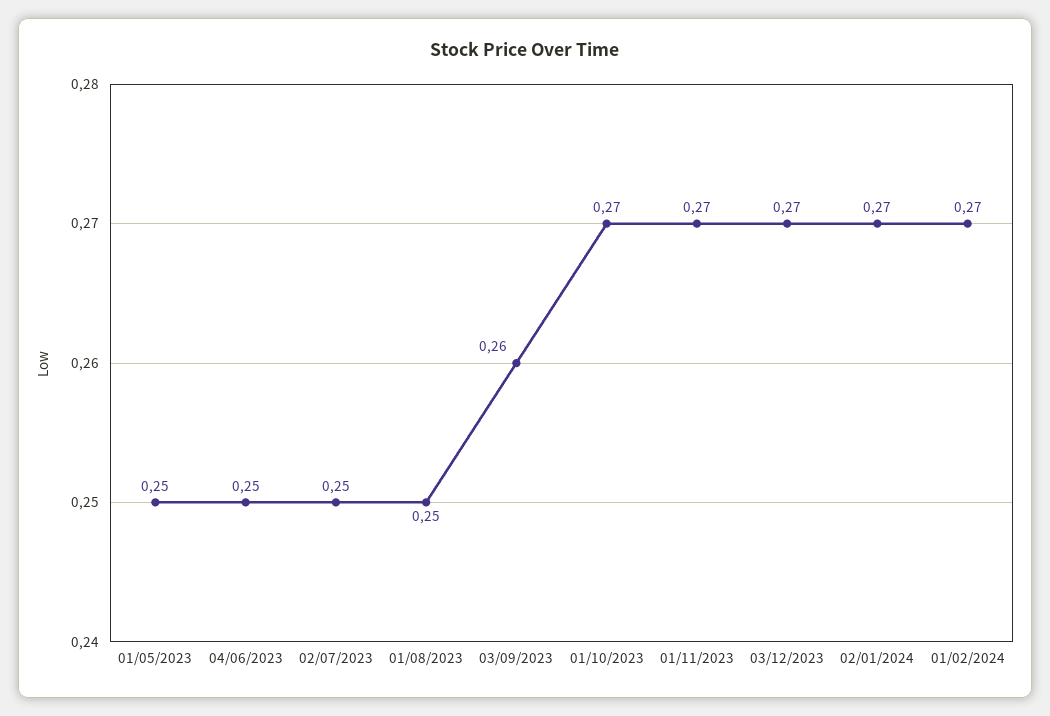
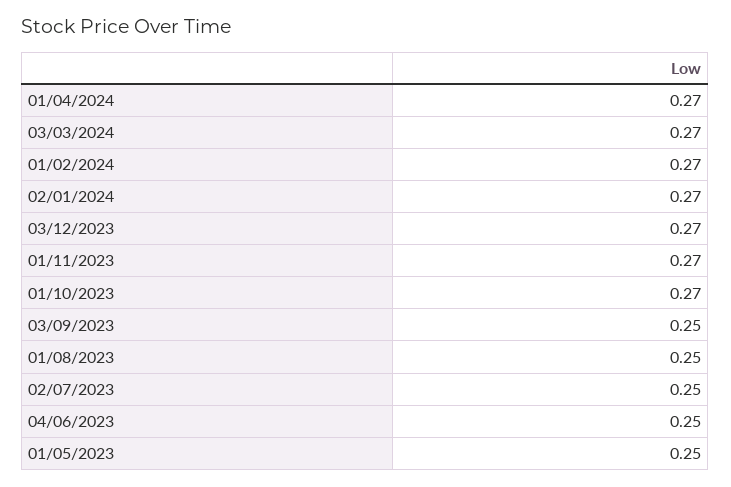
03/09/2023: 0.26 -> 0.25
01/04/2024: none -> 0.27
03/03/2024: none -> 0.27

